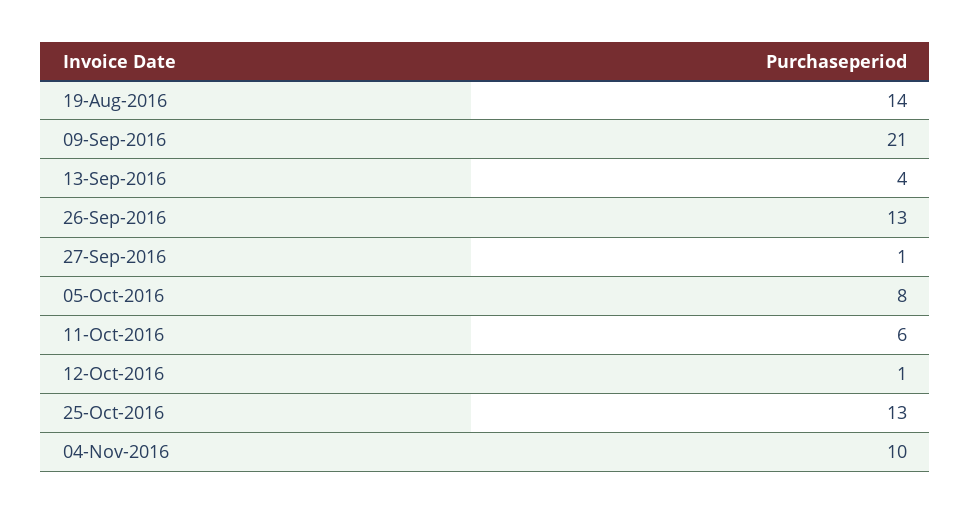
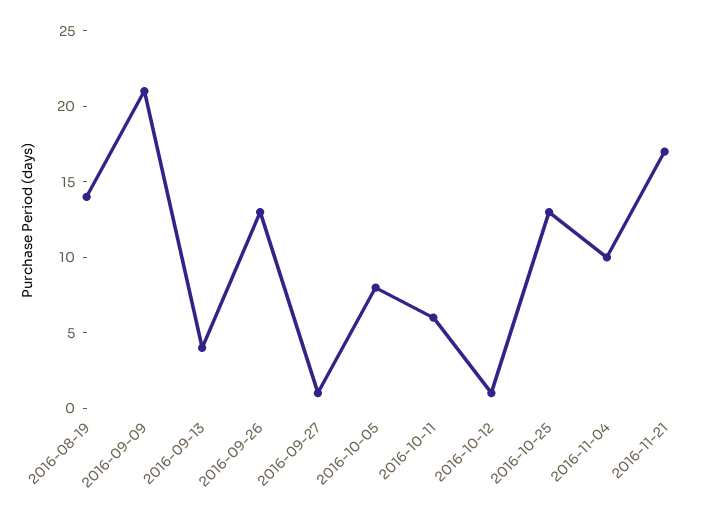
2016-11-21: none -> 17

